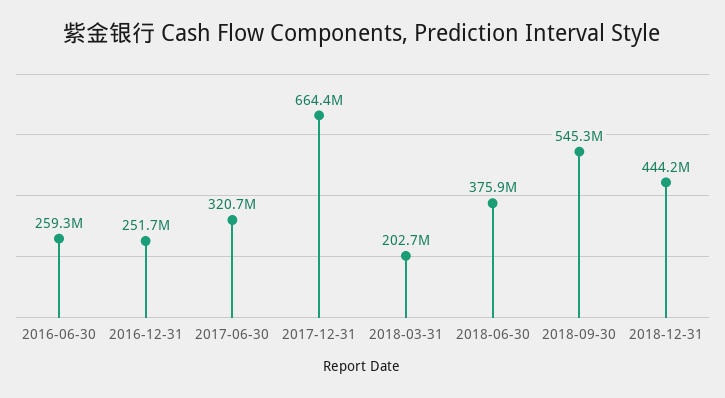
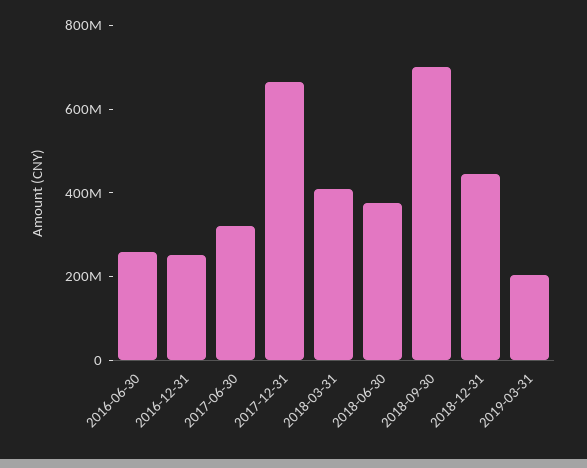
2018-03-31: 202700000 -> 400000000
2018-09-30: 545300000 -> 700000000
2019-03-31: none -> 200000000

